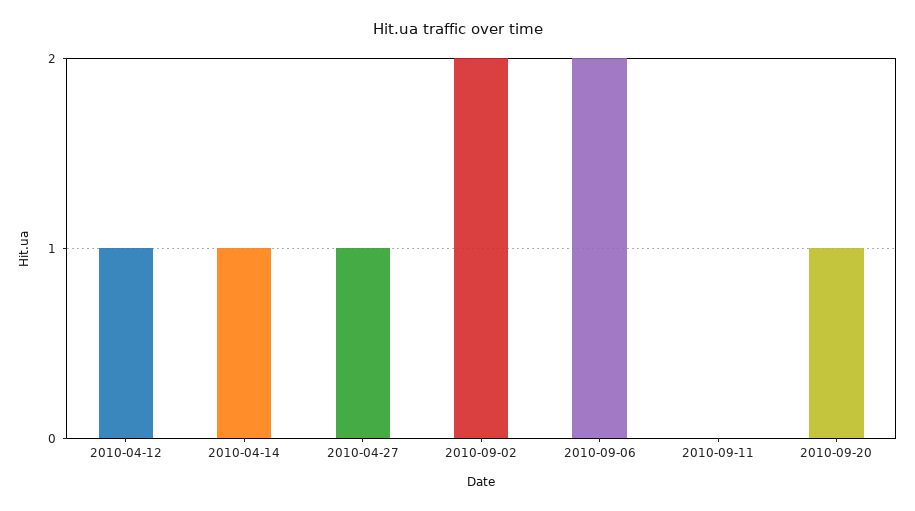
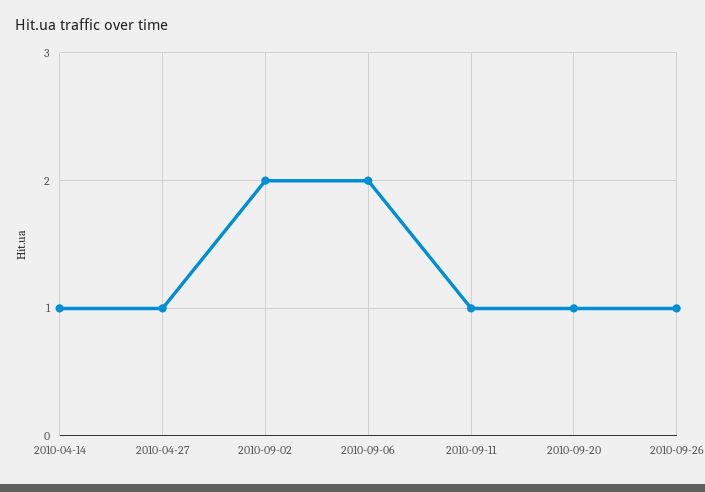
2010-04-12: 1 -> none
2010-09-11: 0 -> 1
2010-09-26: none -> 1

